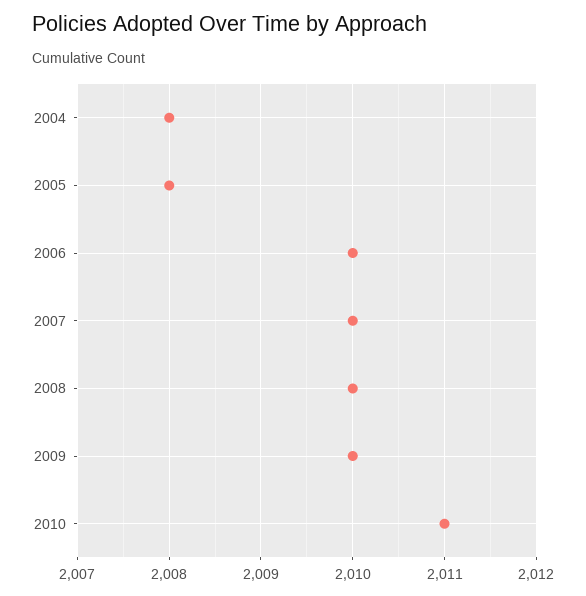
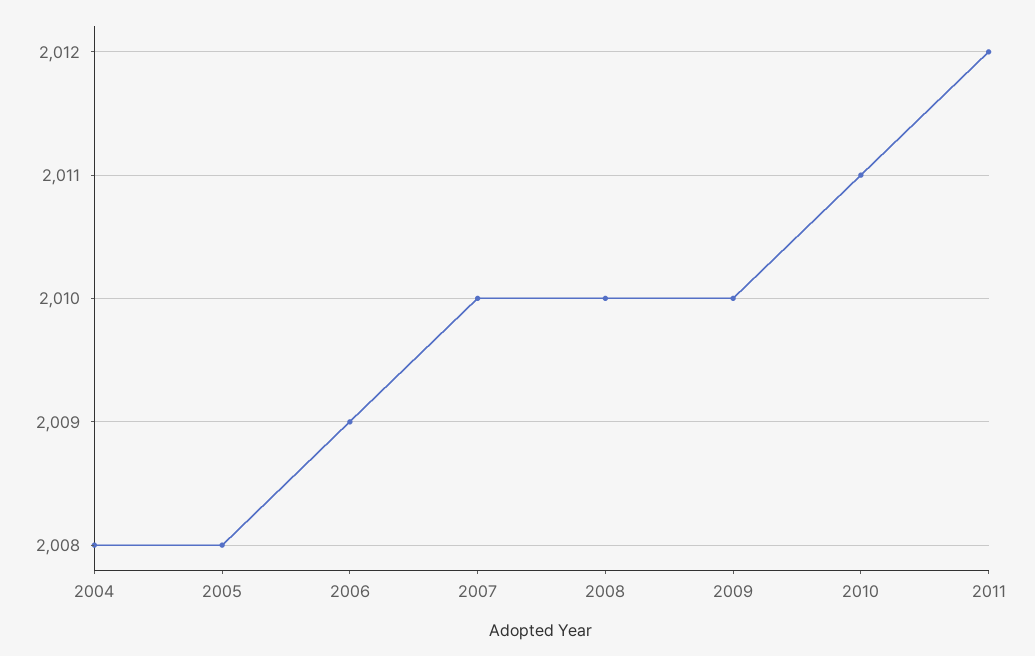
2006: 2010 -> 2009
2011: none -> 2012

